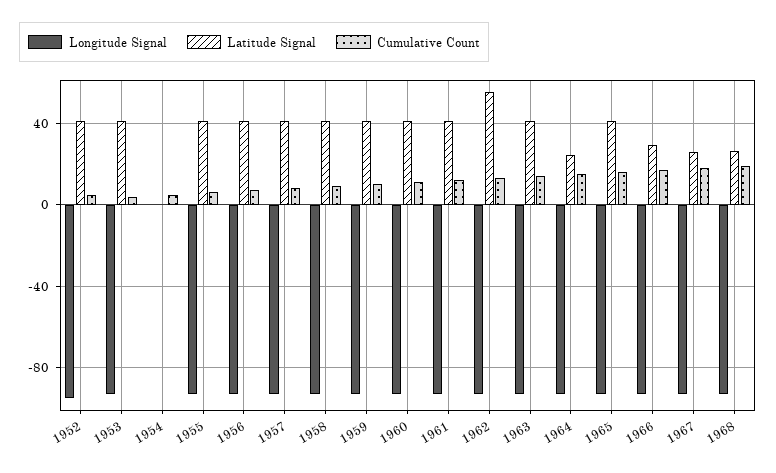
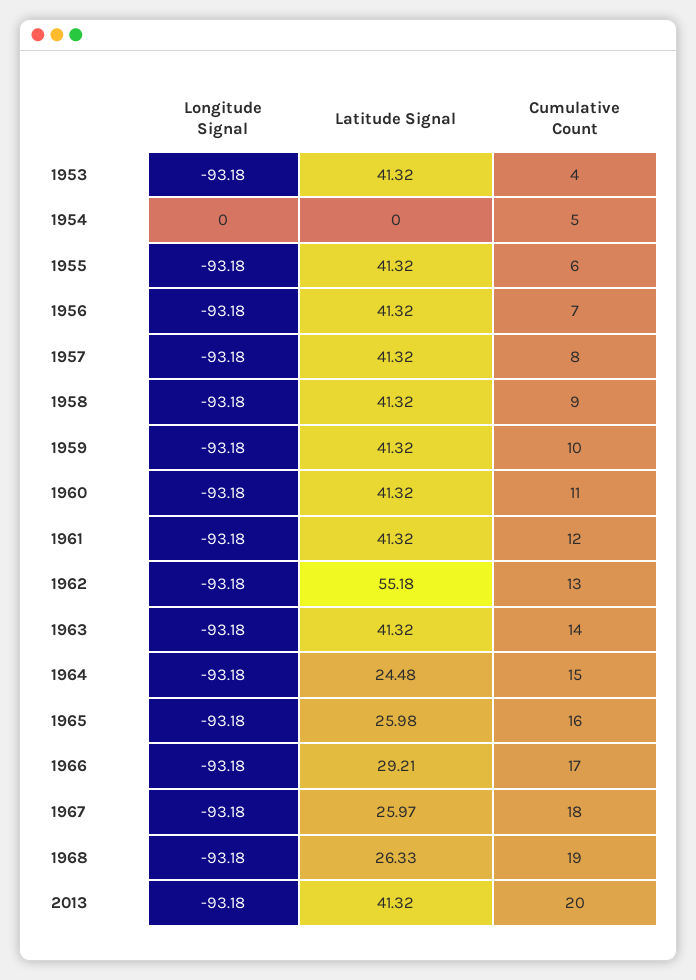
Longitude Signal, 1952: -95 -> none
Latitude Signal, 1952: 40 -> none
Cumulative Count, 1952: 5 -> none
Latitude Signal, 1965: 40 -> 25.98
Longitude Signal, 2013: none -> -93.18
Latitude Signal, 2013: none -> 41.32
Cumulative Count, 2013: none -> 20

